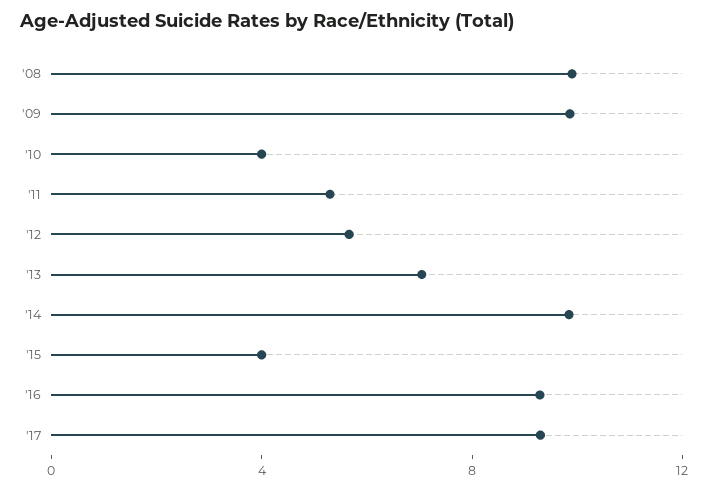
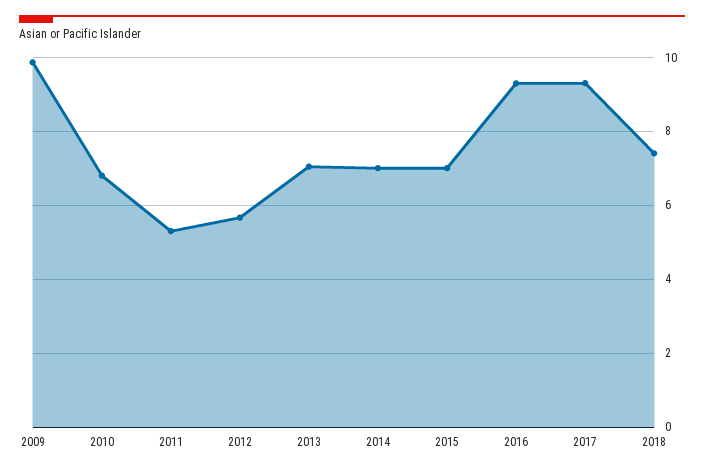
'08: 10 -> none
'10: 4 -> 6.8
'14: 10 -> 7
'15: 4 -> 7
2018: none -> 7.4

